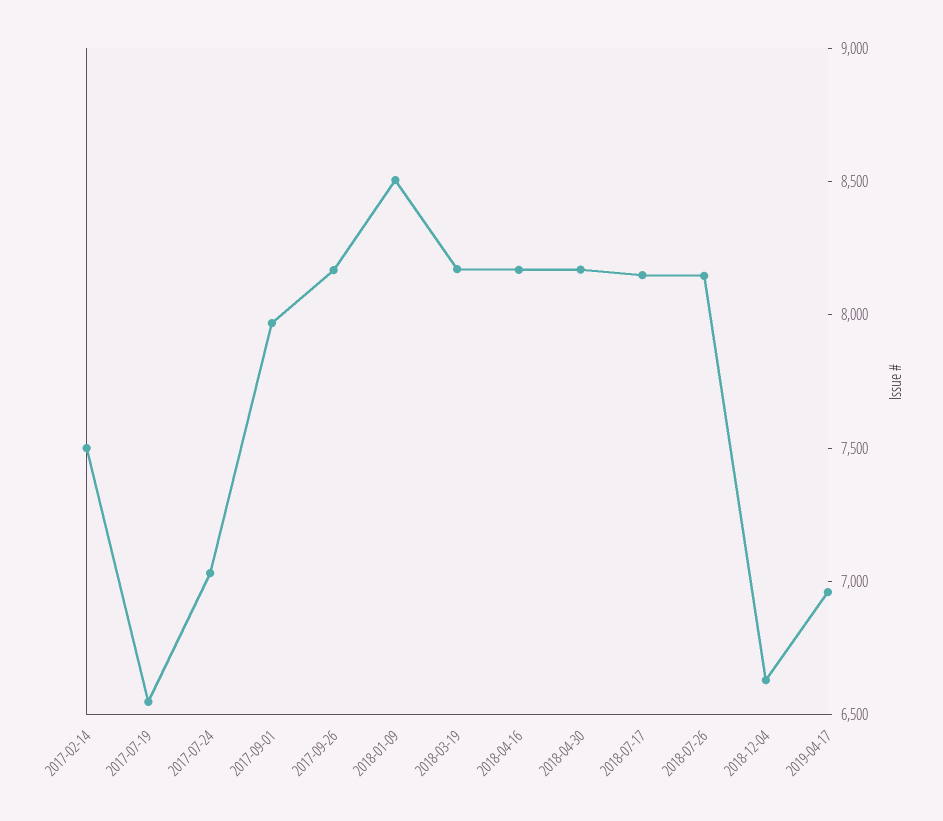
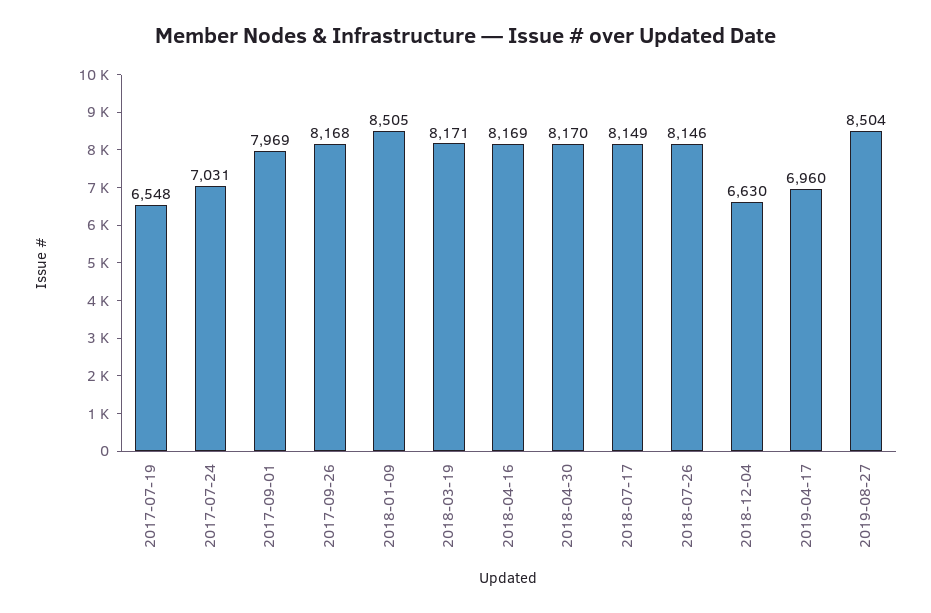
2017-02-14: 7500 -> none
2019-08-27: none -> 8504

